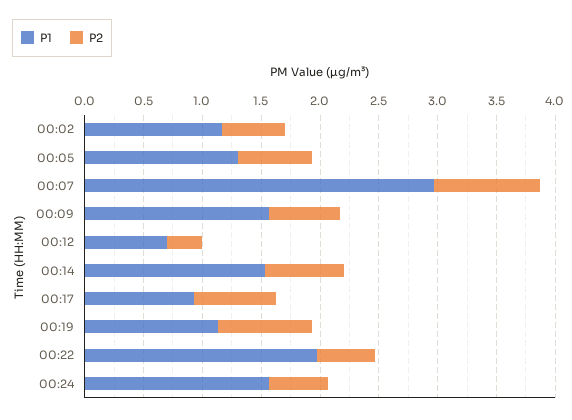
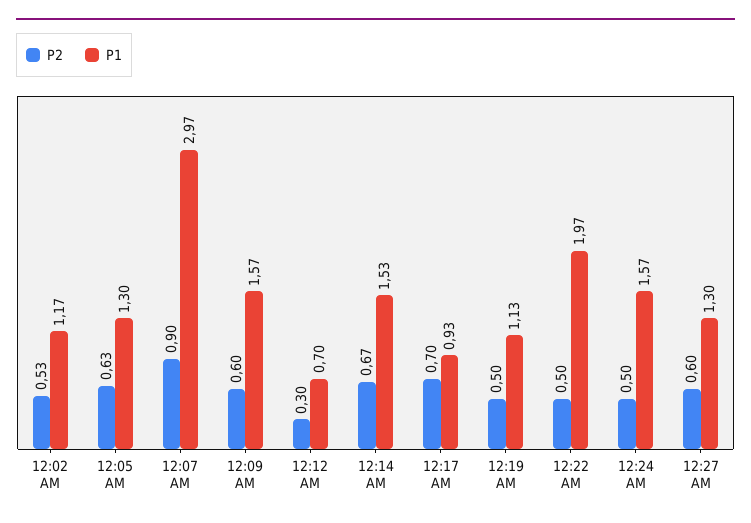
P2, 00:19: 0.8 -> 0.5
P2, 12:27 AM: none -> 0.6
P1, 12:27 AM: none -> 1.3

